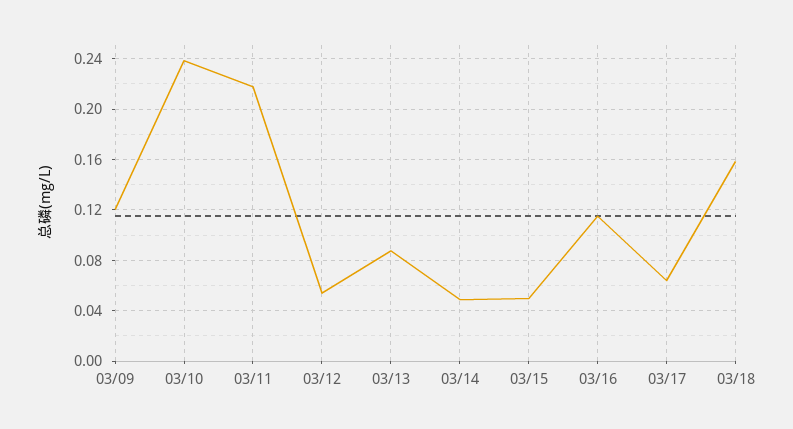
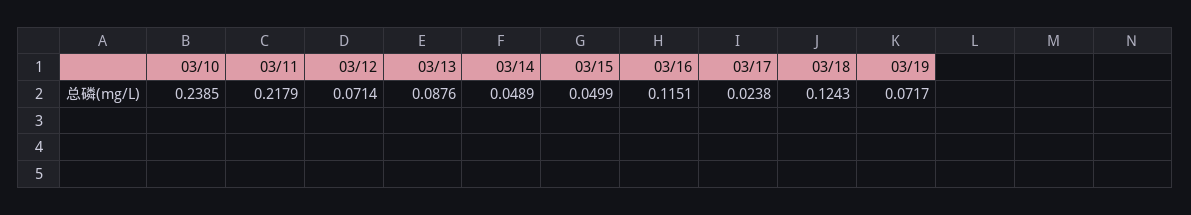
03/09: 0.12 -> none
03/12: 0.055 -> 0.0714
03/17: 0.065 -> 0.0238
03/18: 0.16 -> 0.1243
03/19: none -> 0.0717

